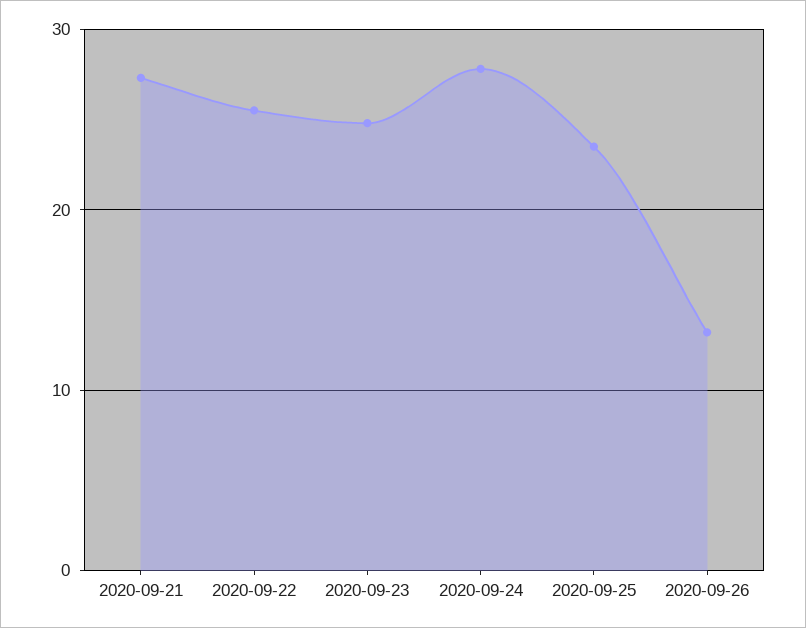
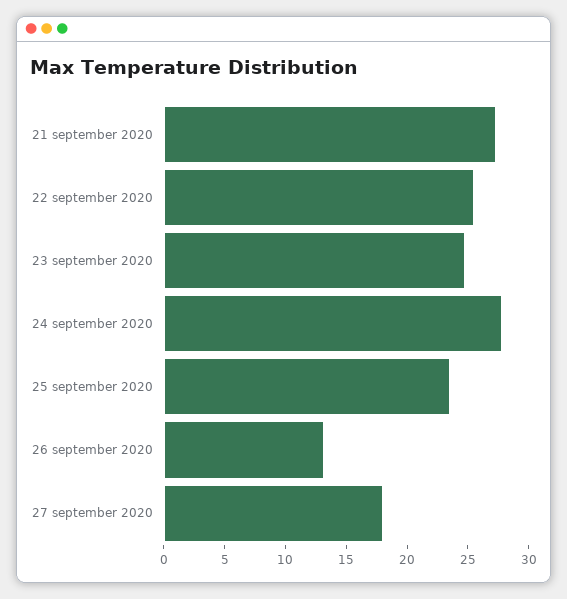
27 september 2020: none -> 18

